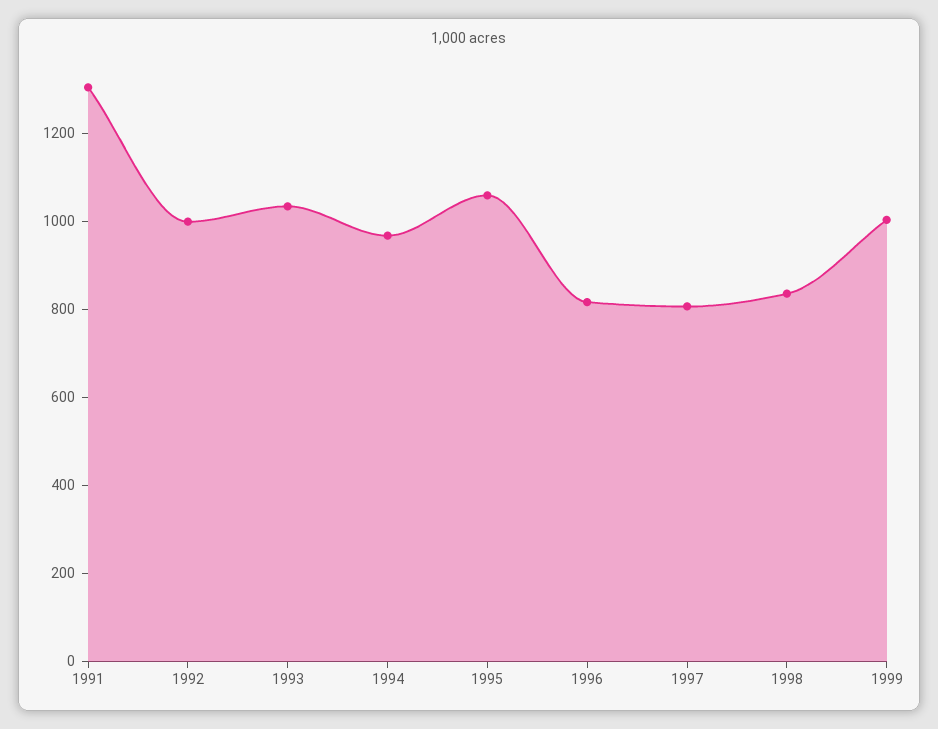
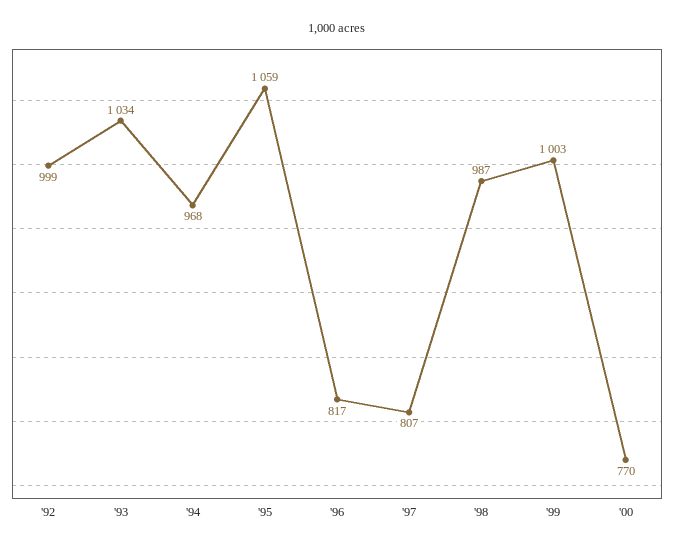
1991: 1300 -> none
1998: 850 -> 987
'00: none -> 770

